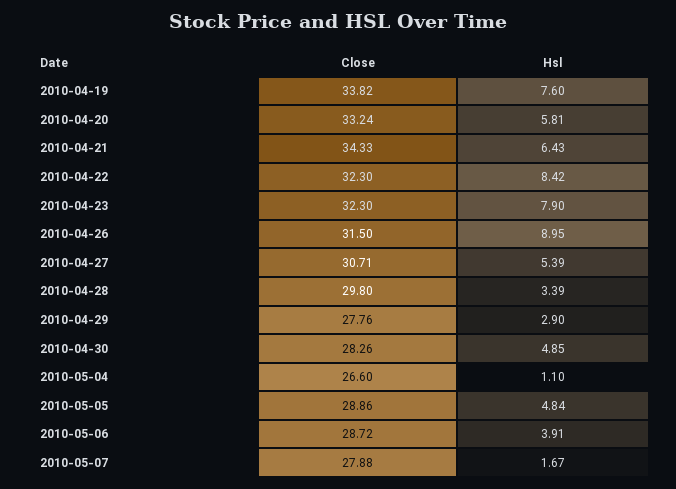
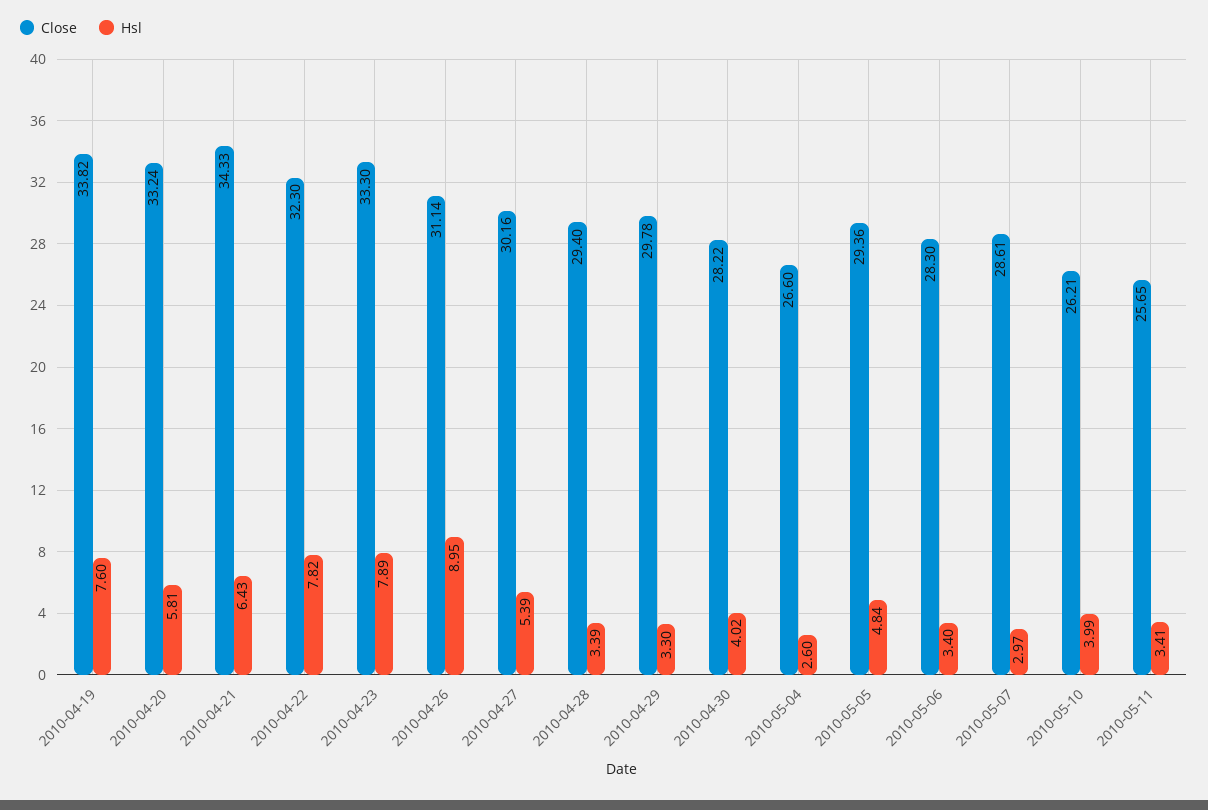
Hsl, 2010-04-22: 8.42 -> 7.82
Close, 2010-04-23: 32.3 -> 33.3
Hsl, 2010-04-23: 7.9 -> 7.89
Close, 2010-04-26: 31.5 -> 31.14
Close, 2010-04-27: 30.71 -> 30.16
Close, 2010-04-28: 29.8 -> 29.4
Close, 2010-04-29: 27.76 -> 29.78
Hsl, 2010-04-29: 2.9 -> 3.3
Close, 2010-04-30: 28.26 -> 28.22
Hsl, 2010-04-30: 4.85 -> 4.02
Hsl, 2010-05-04: 1.1 -> 2.6
Close, 2010-05-05: 28.86 -> 29.36
Close, 2010-05-06: 28.72 -> 28.3
Hsl, 2010-05-06: 3.91 -> 3.4
Close, 2010-05-07: 27.88 -> 28.61
Hsl, 2010-05-07: 1.67 -> 2.97
Close, 2010-05-10: none -> 26.21
Hsl, 2010-05-10: none -> 3.99
Close, 2010-05-11: none -> 25.65
Hsl, 2010-05-11: none -> 3.41

